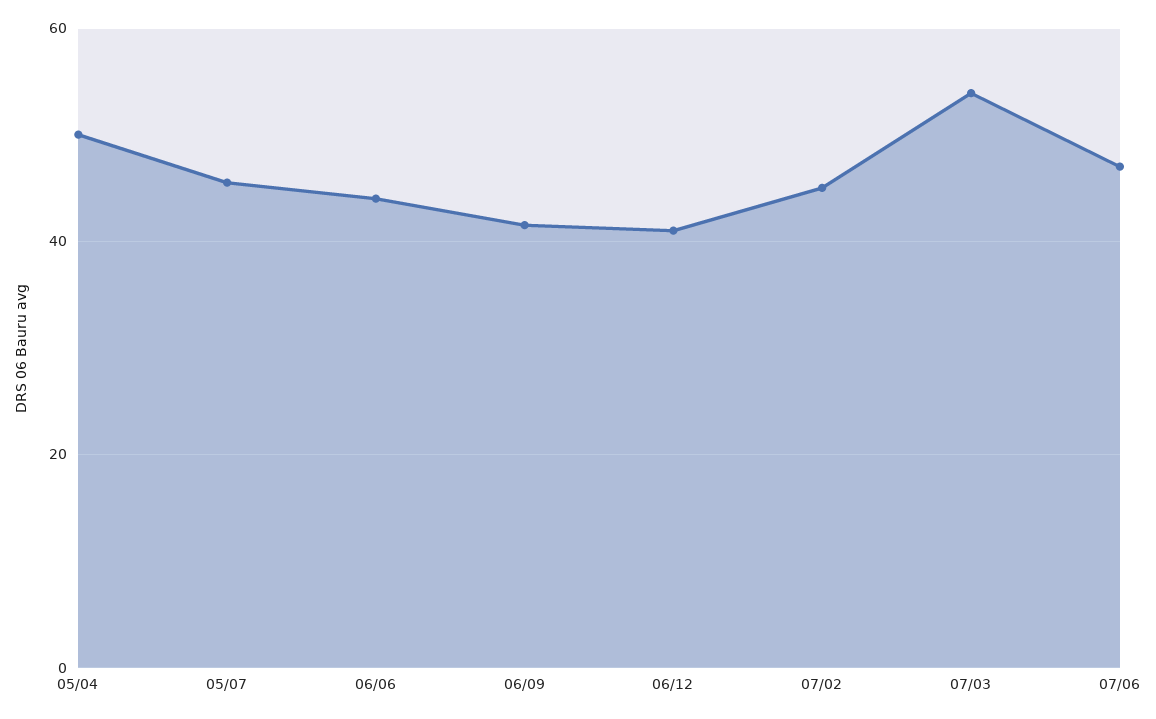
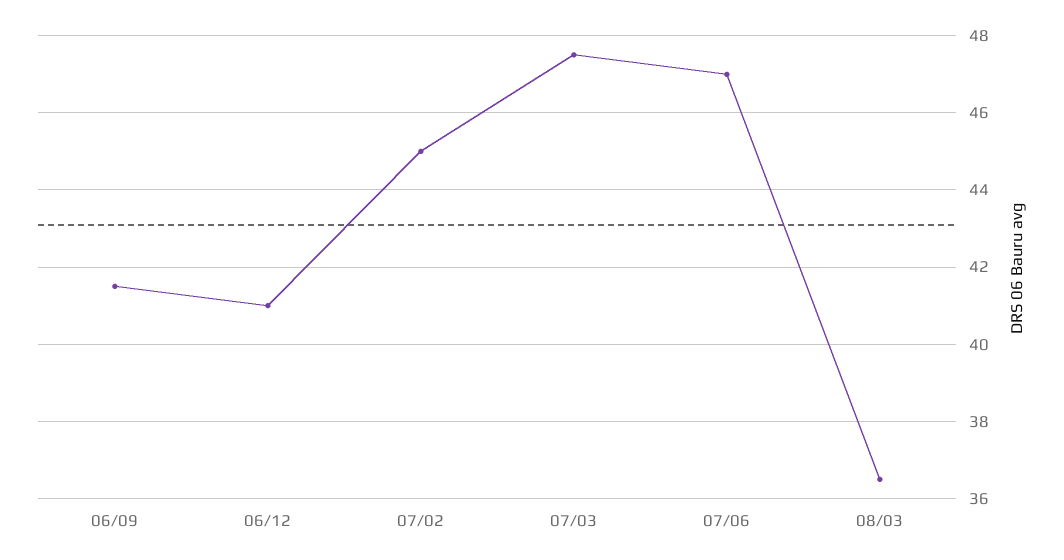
05/04: 50 -> none
05/07: 46 -> none
06/06: 44 -> none
07/03: 54 -> 47.5
08/03: none -> 36.5

